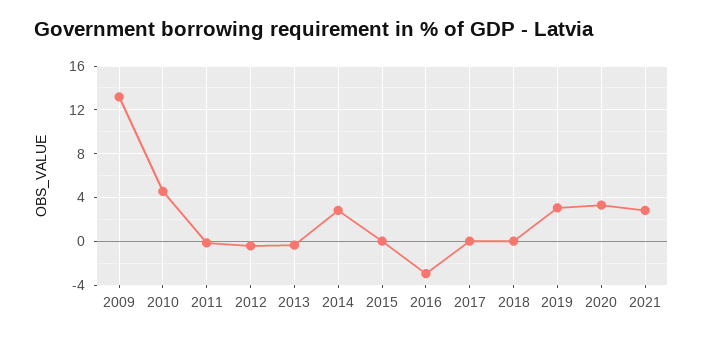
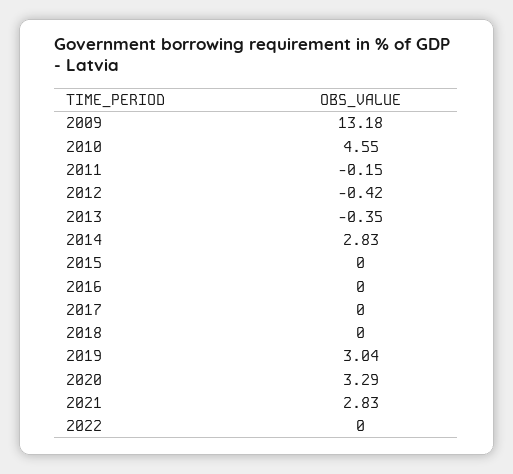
2016: -3 -> 0
2022: none -> 0

